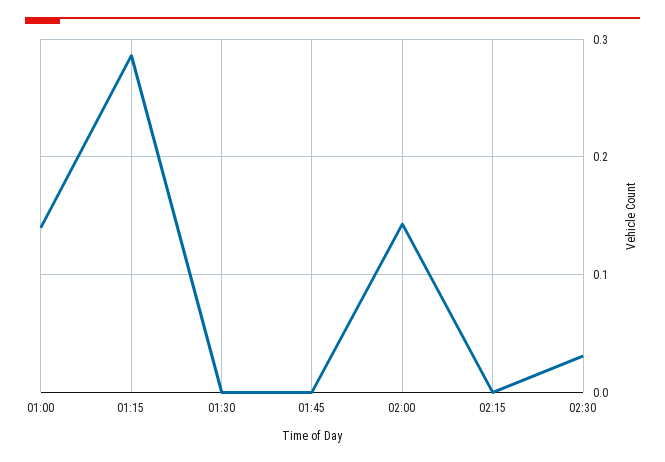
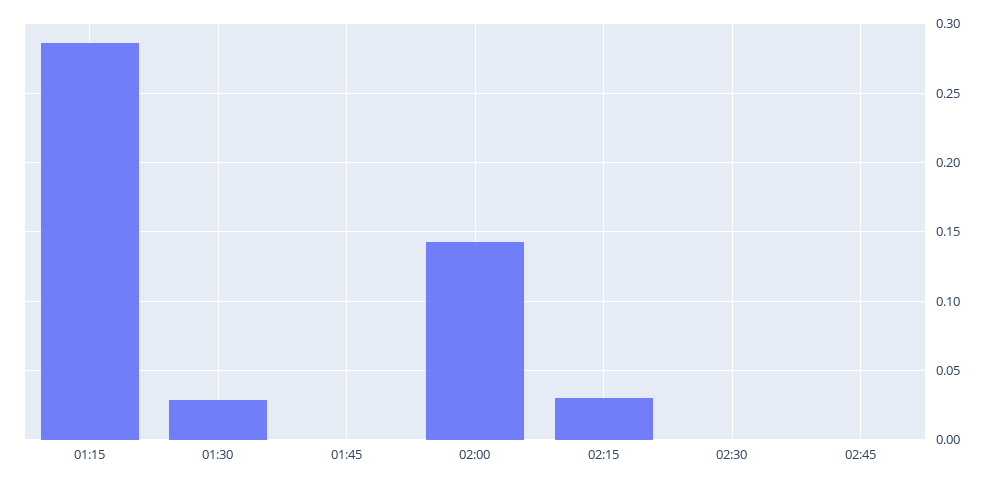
01:00: 0.14 -> none
01:30: 0 -> 0.03
02:15: 0 -> 0.03
02:30: 0.03 -> 0
02:45: none -> 0

